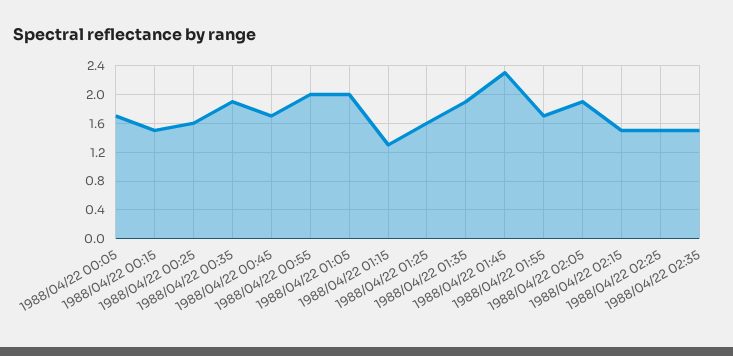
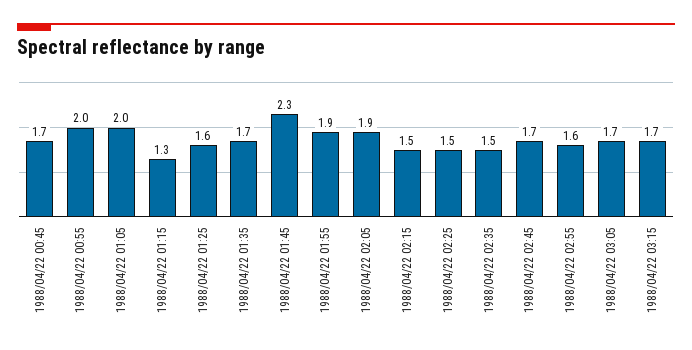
1988/04/22 00:05: 1.7 -> none
1988/04/22 00:15: 1.5 -> none
1988/04/22 00:25: 1.6 -> none
1988/04/22 00:35: 1.9 -> none
1988/04/22 01:35: 1.9 -> 1.7
1988/04/22 01:55: 1.7 -> 1.9
1988/04/22 02:45: none -> 1.7
1988/04/22 02:55: none -> 1.6
1988/04/22 03:05: none -> 1.7
1988/04/22 03:15: none -> 1.7

